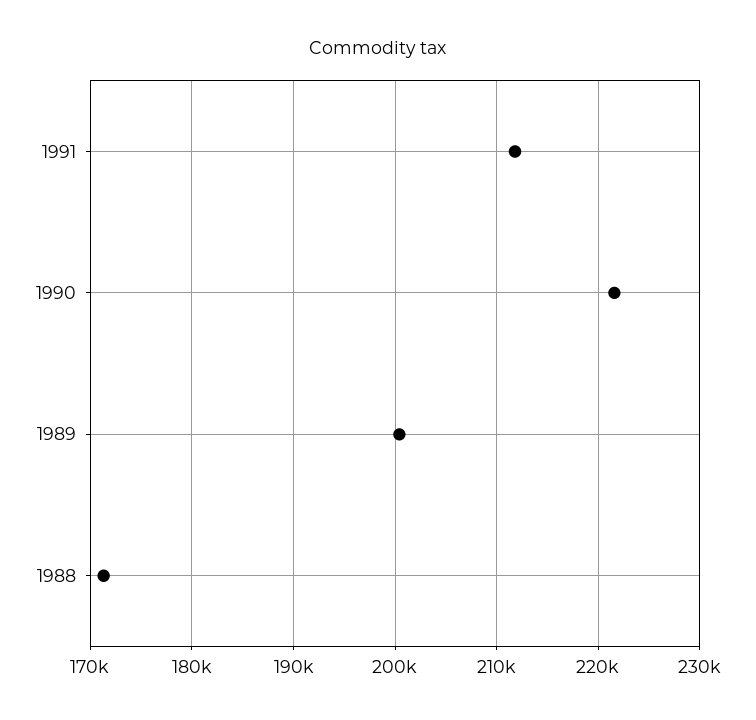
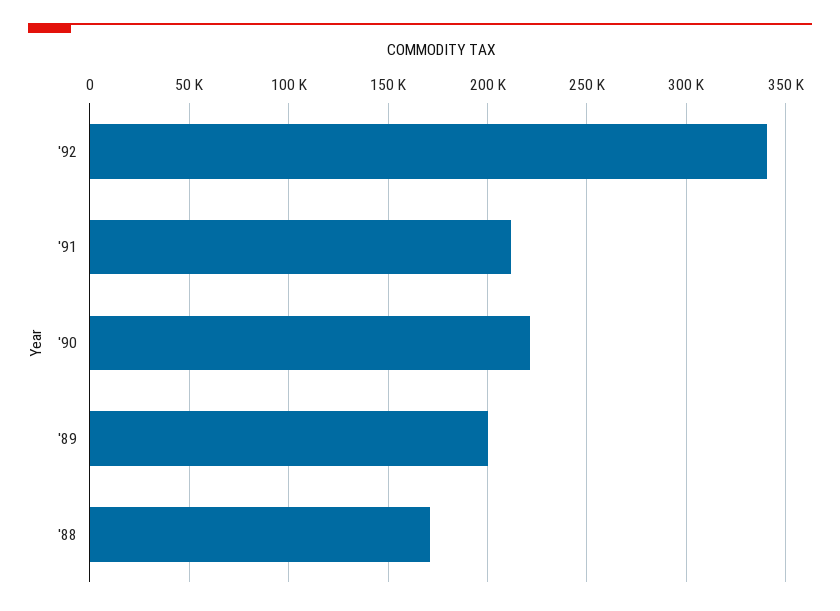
'92: none -> 340000

